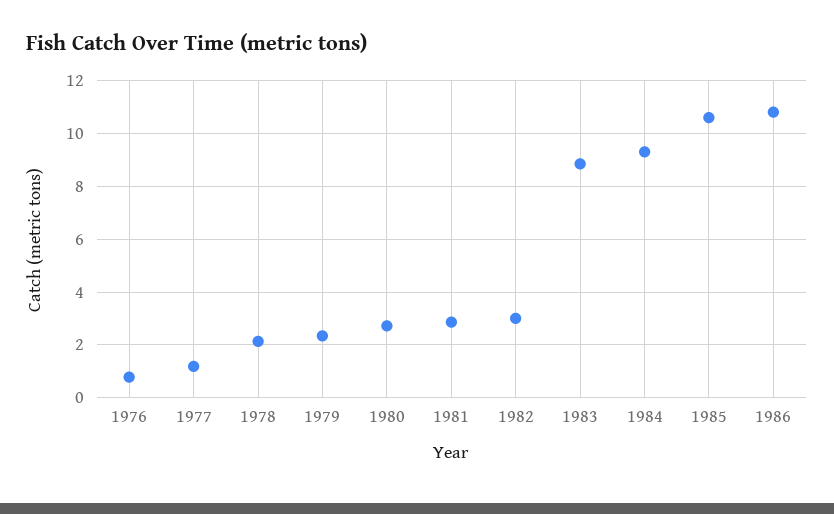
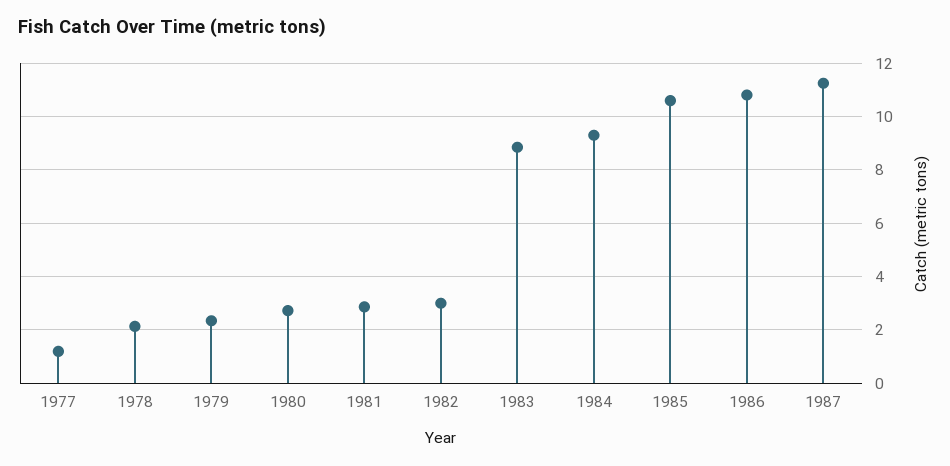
1976: 0.75 -> none
1987: none -> 11.25

